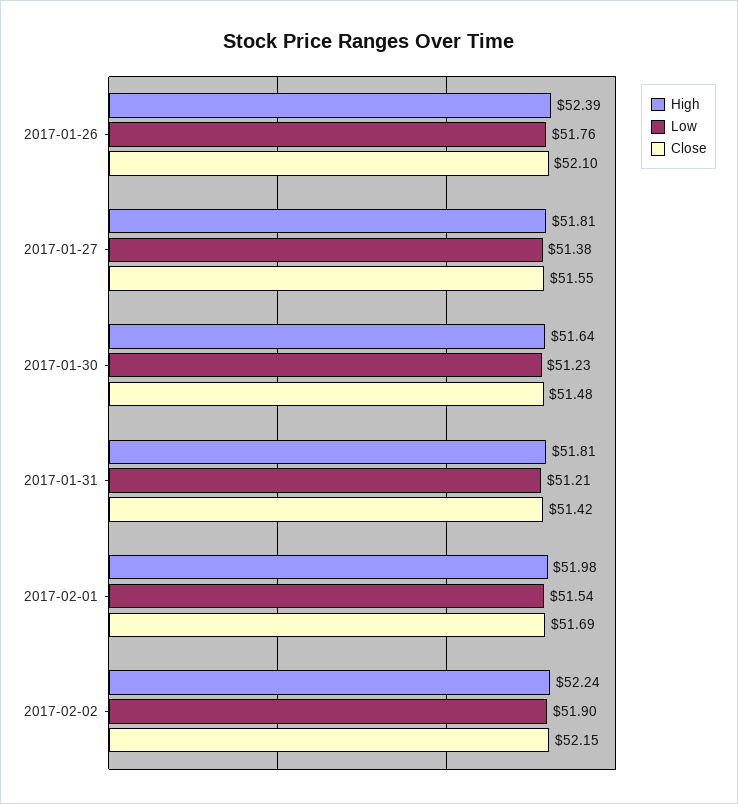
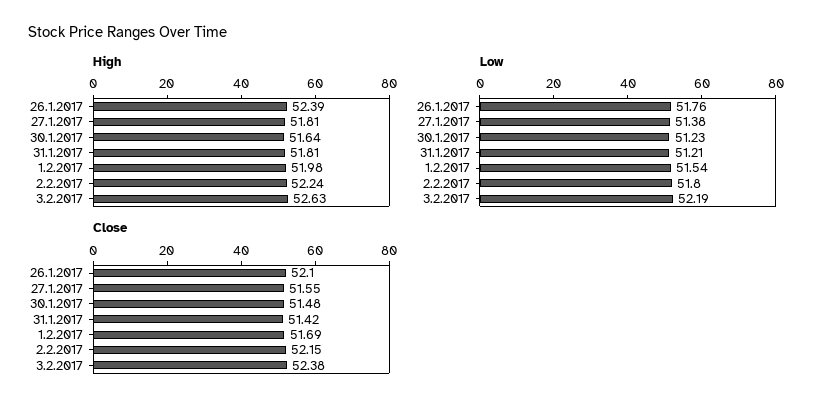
Low, 2017-02-02: 51.9 -> 51.8
High, 3.2.2017: none -> 52.63
Low, 3.2.2017: none -> 52.19
Close, 3.2.2017: none -> 52.38

